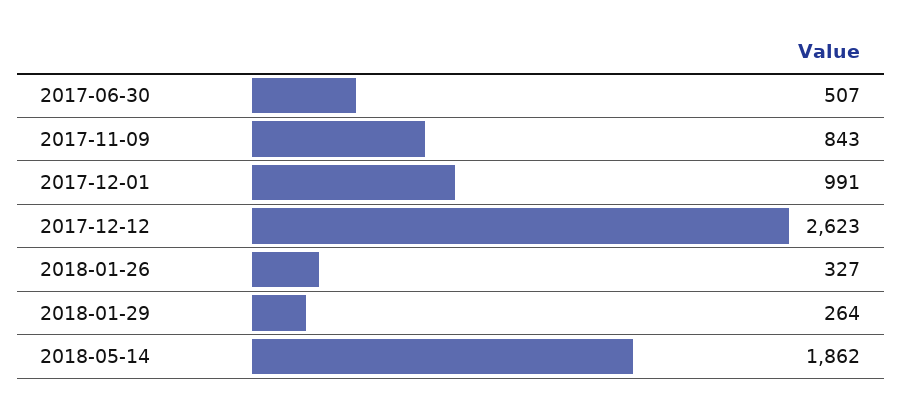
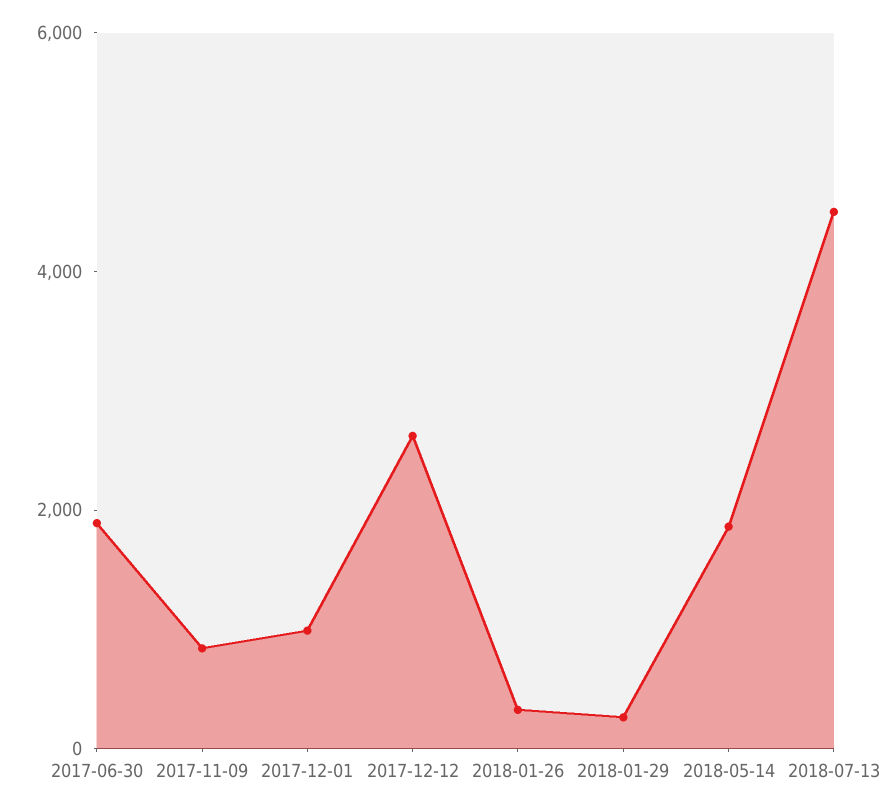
2017-06-30: 507 -> 2000
2018-07-13: none -> 4500

